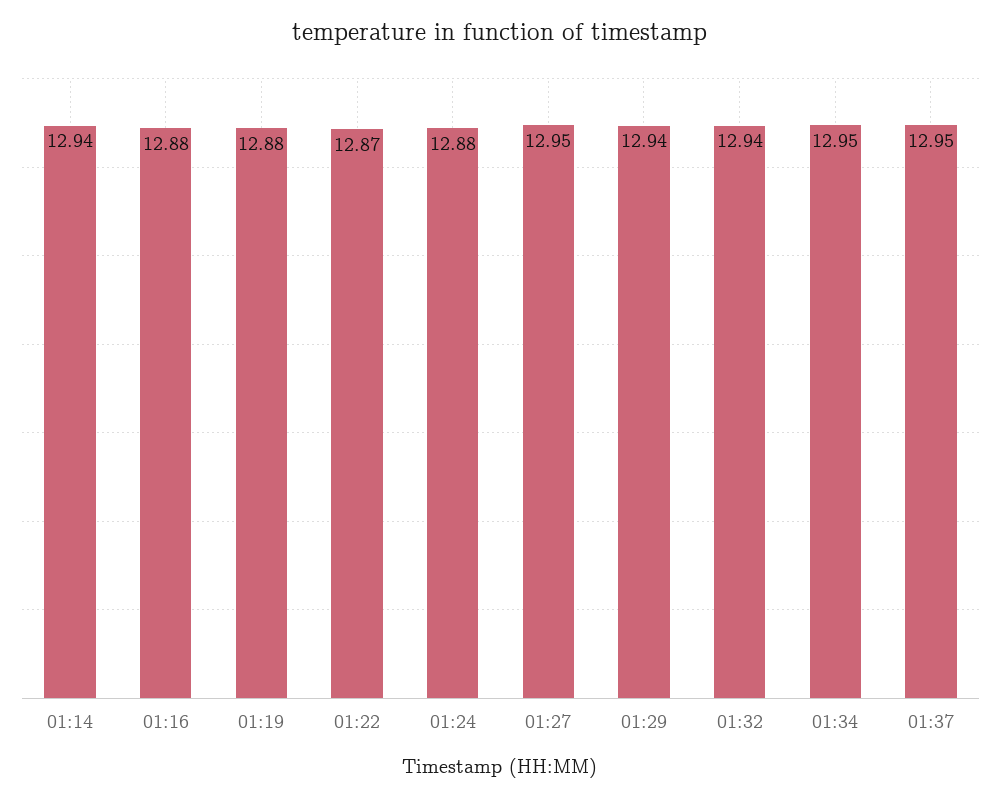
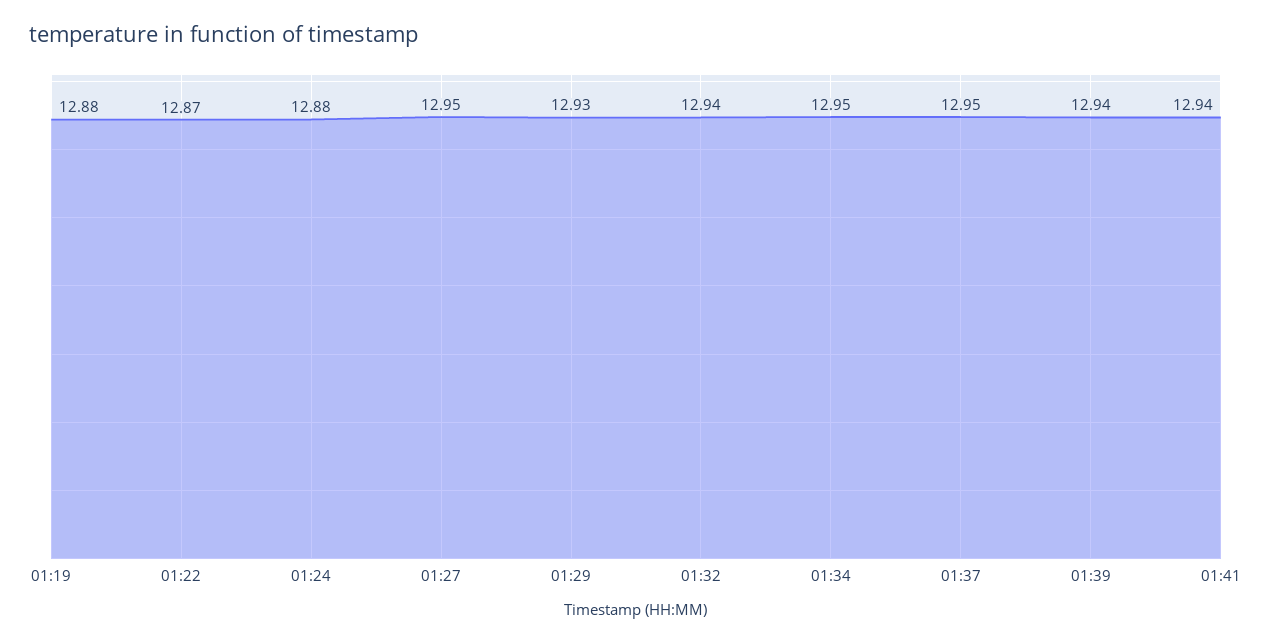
01:14: 12.94 -> none
01:16: 12.88 -> none
01:29: 12.94 -> 12.93
01:39: none -> 12.94
01:41: none -> 12.94

